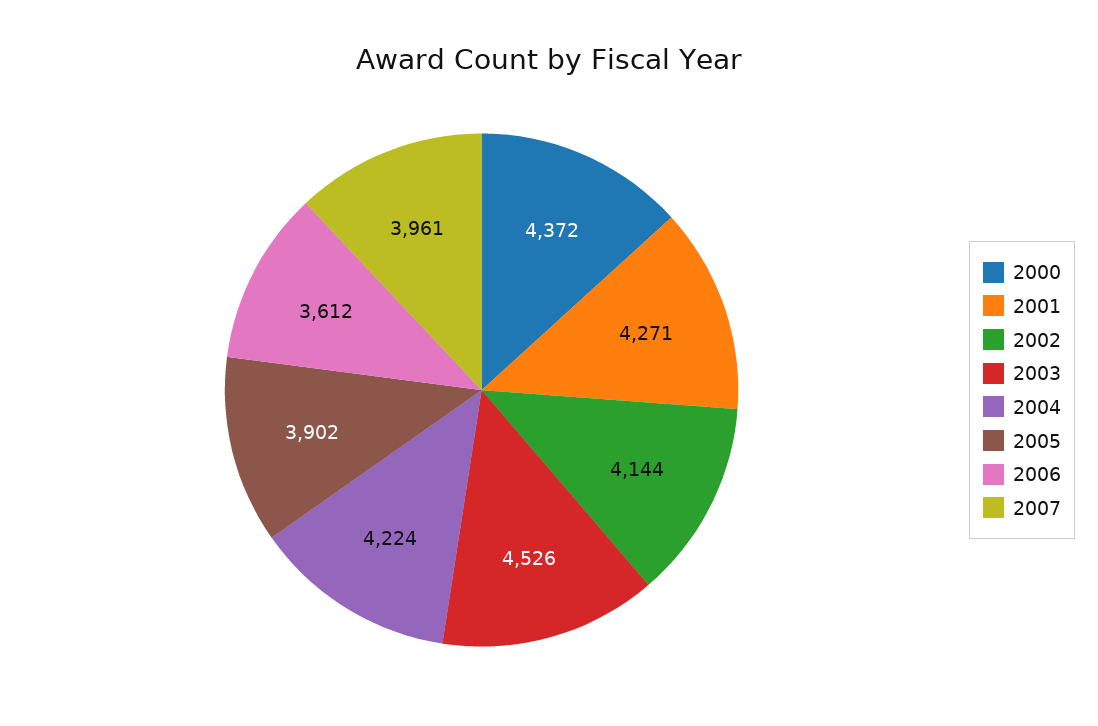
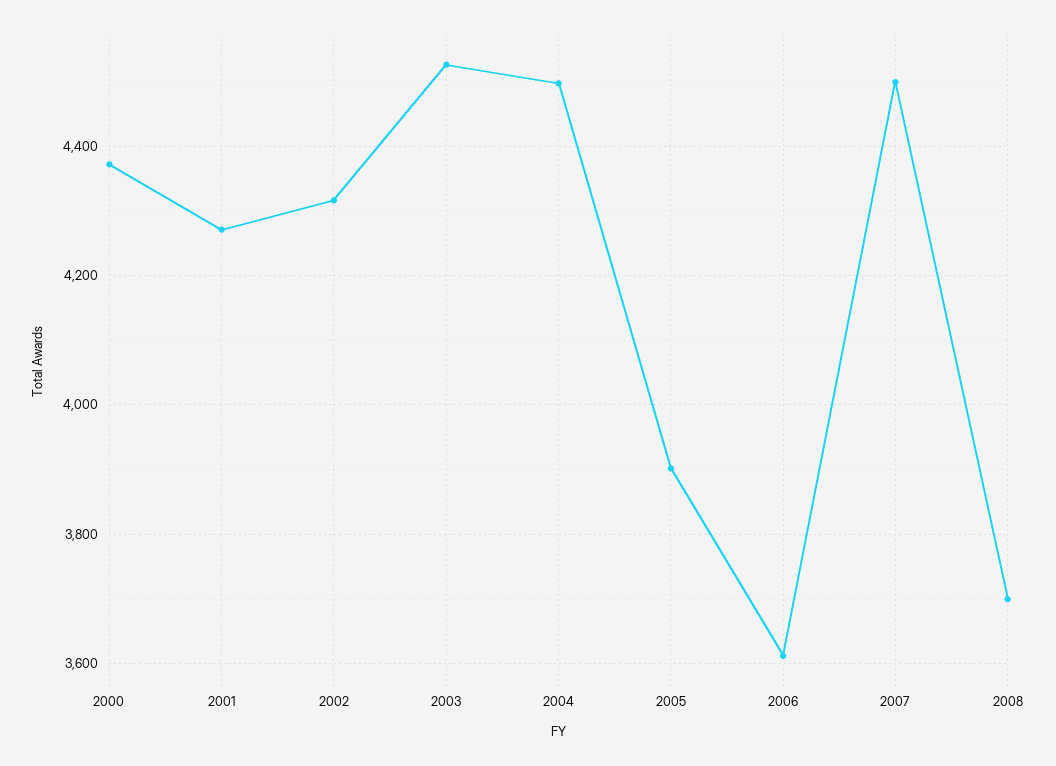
2002: 4144 -> 4320
2004: 4224 -> 4500
2007: 3961 -> 4500
2008: none -> 3700

